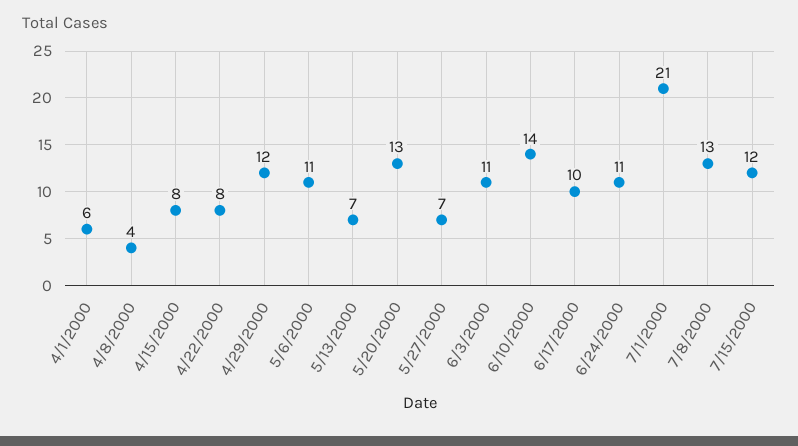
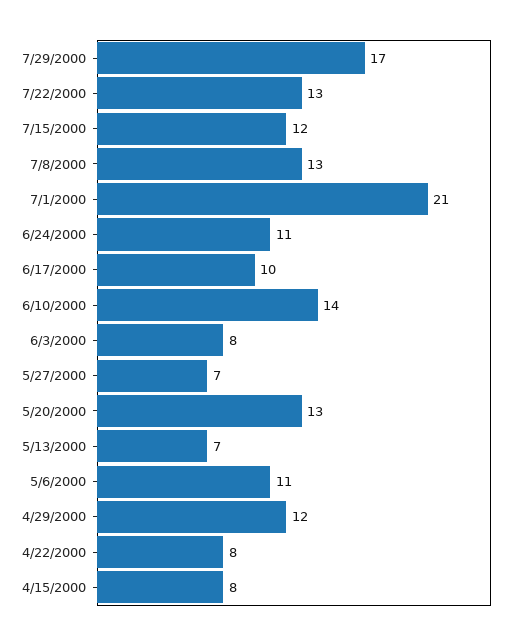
4/1/2000: 6 -> none
4/8/2000: 4 -> none
6/3/2000: 11 -> 8
7/29/2000: none -> 17
7/22/2000: none -> 13

